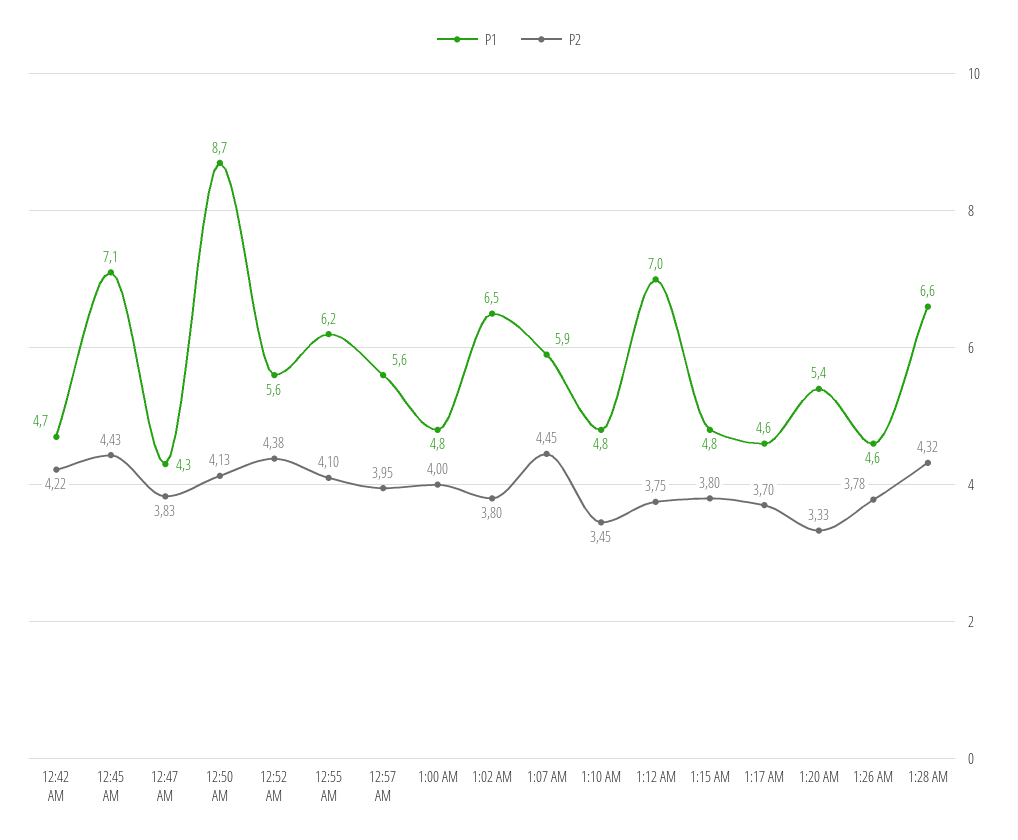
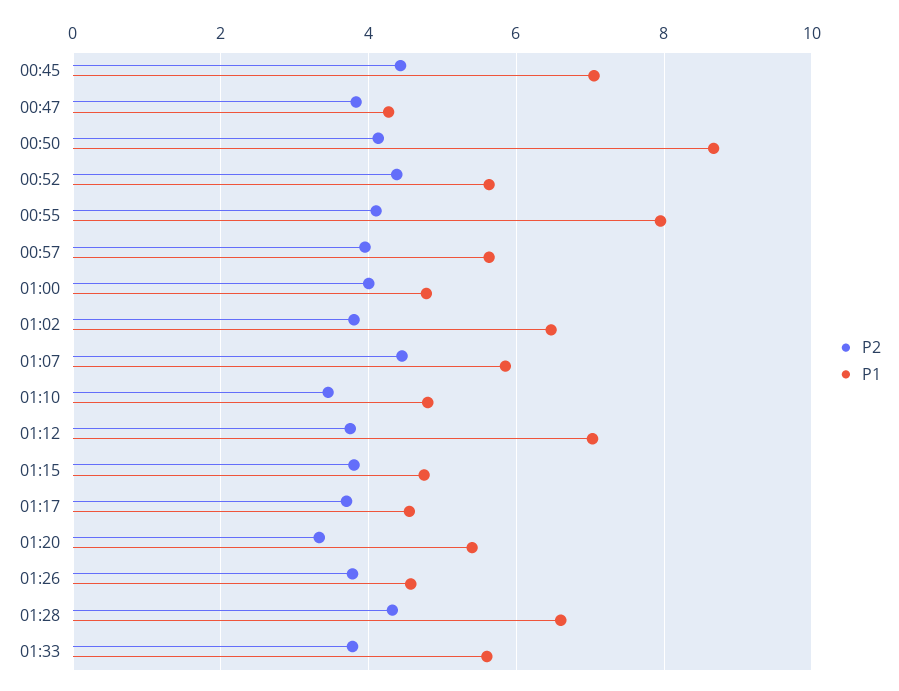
P1, 12:42 AM: 4.7 -> none
P2, 12:42 AM: 4.22 -> none
P1, 12:55 AM: 6.2 -> 8
P2, 01:33: none -> 3.8
P1, 01:33: none -> 5.6

